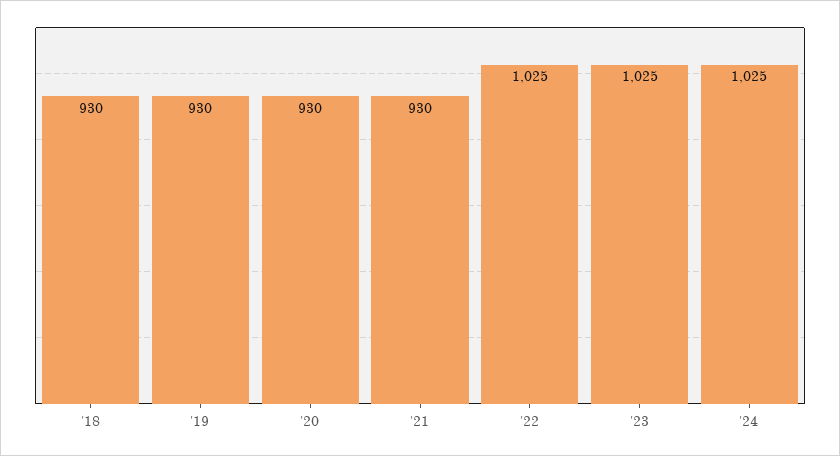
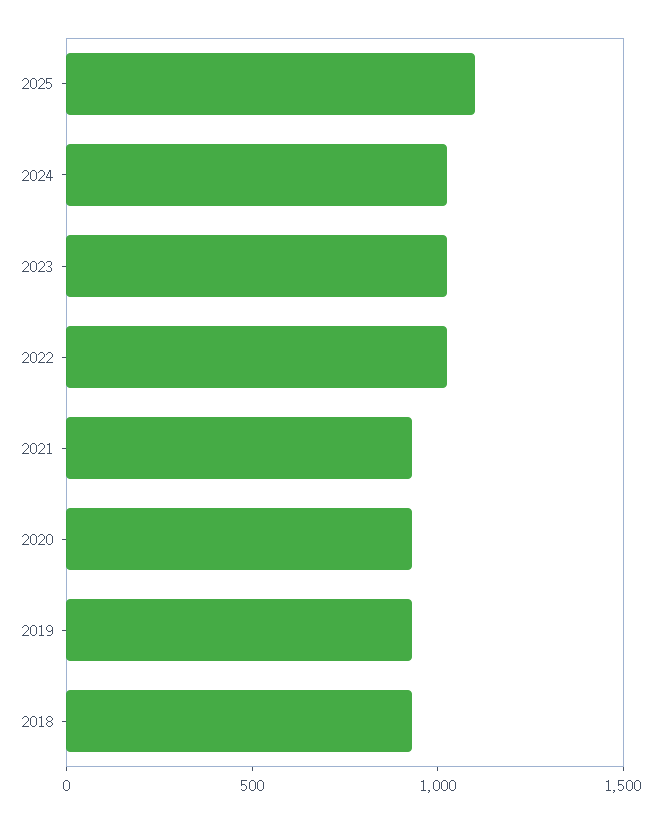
2025: none -> 1100

